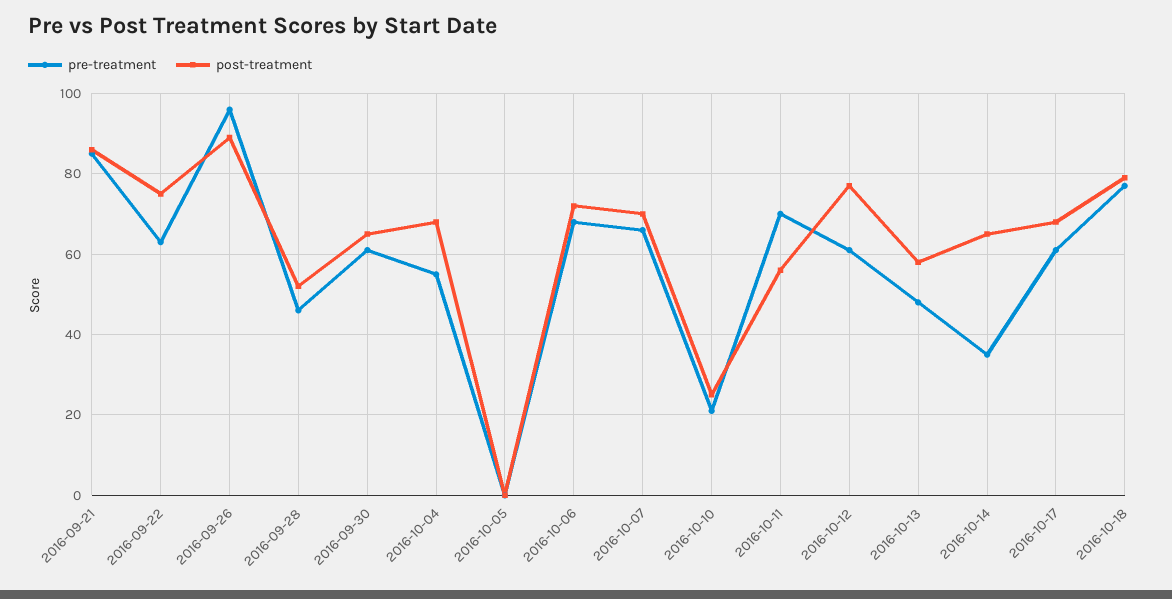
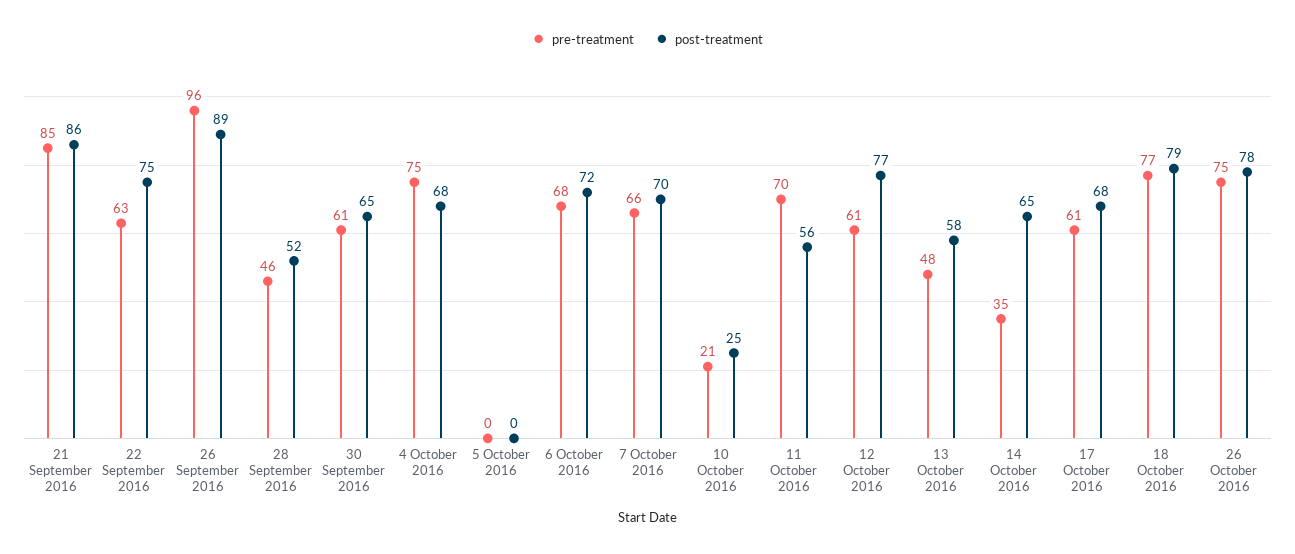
pre-treatment, 2016-10-04: 55 -> 75
pre-treatment, 26 October 2016: none -> 75
post-treatment, 26 October 2016: none -> 78

